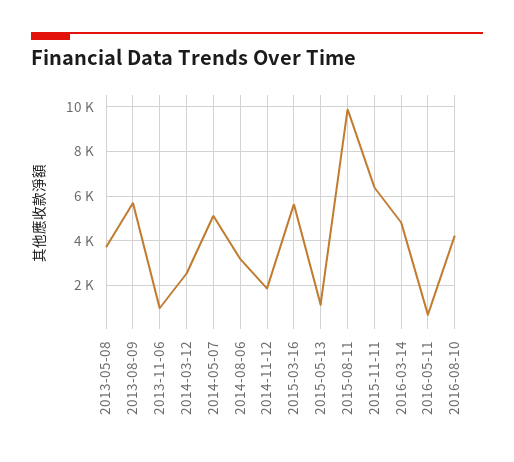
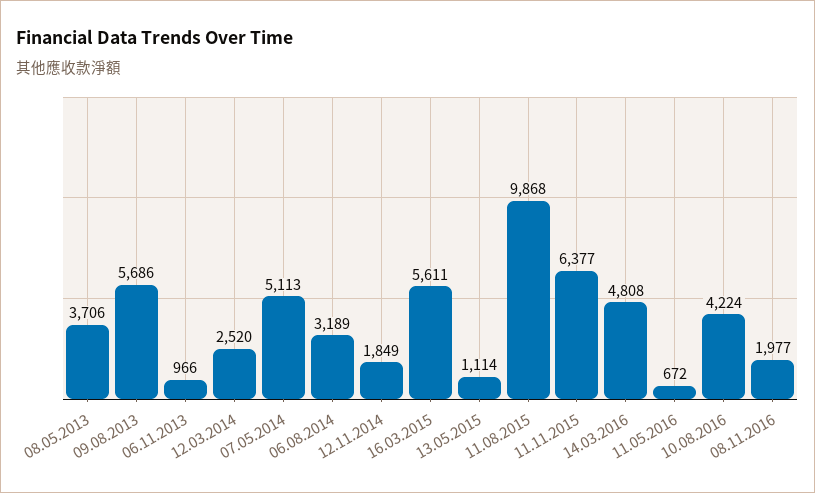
08.11.2016: none -> 1977

